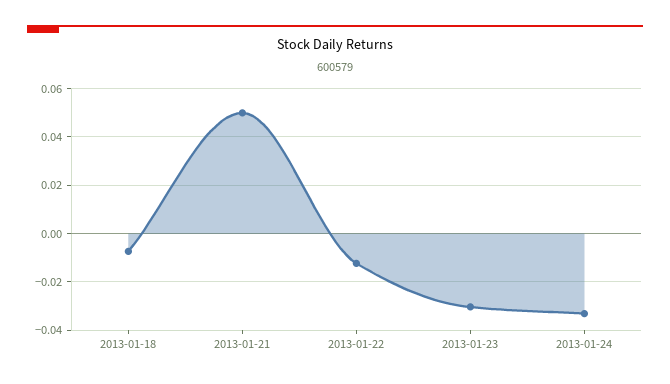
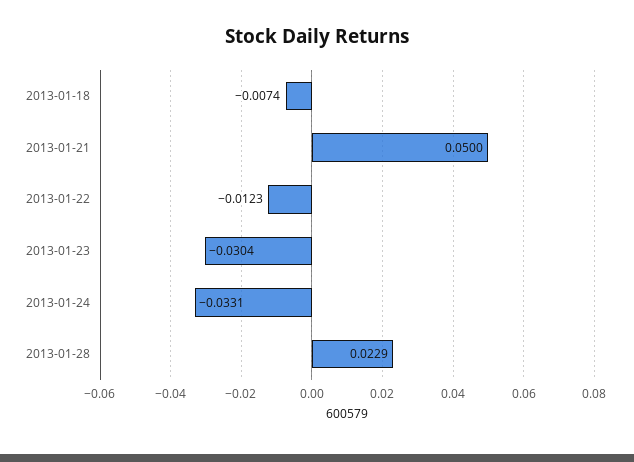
2013-01-28: none -> 0.0229

